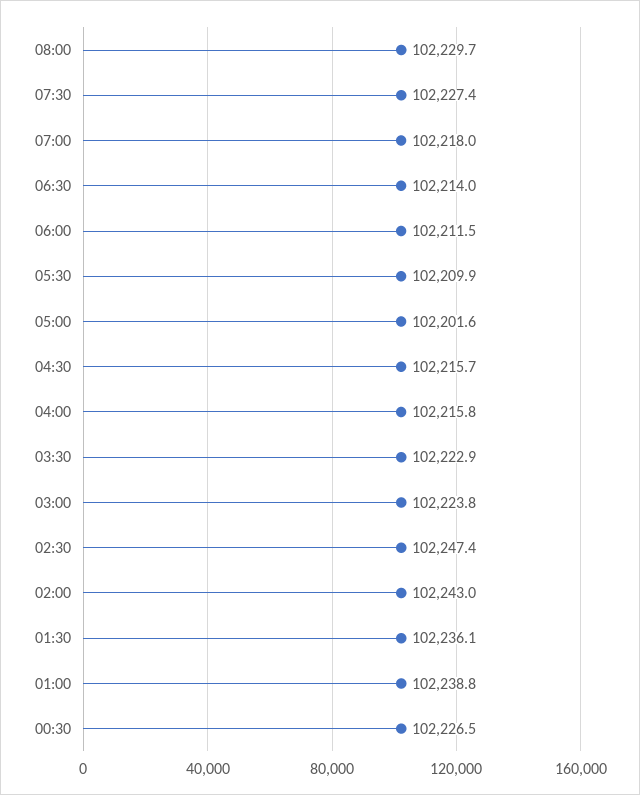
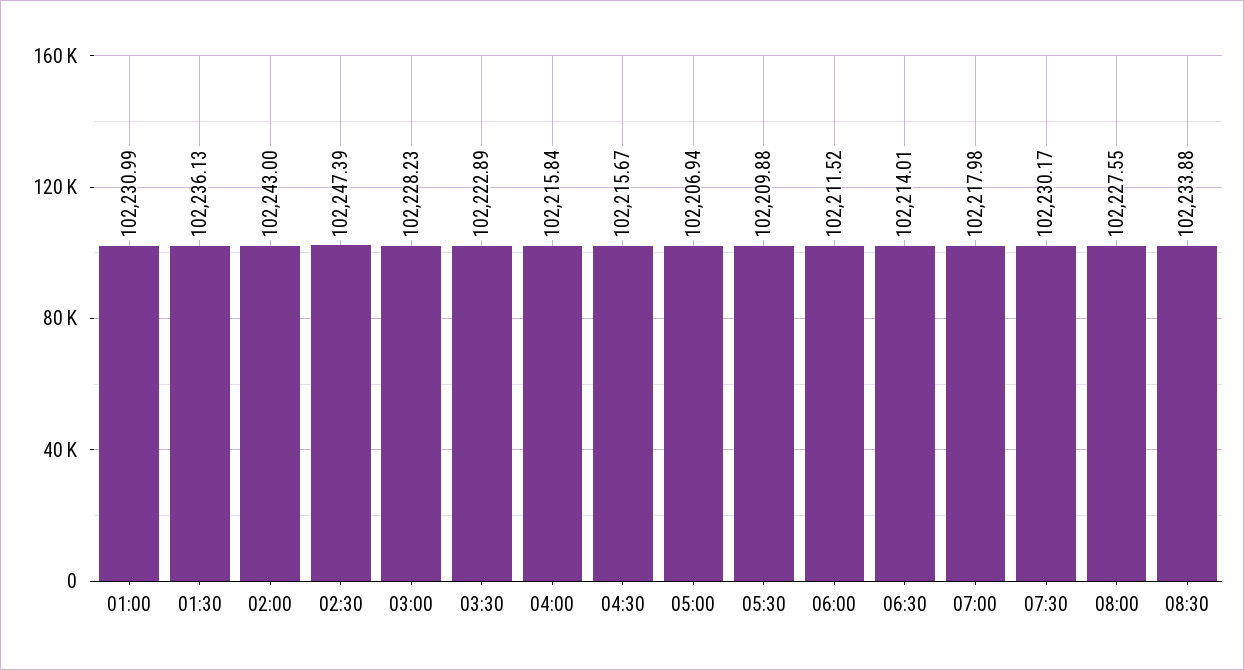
08:00: 102229.7 -> 102227.55
07:30: 102227.4 -> 102230.17
05:00: 102201.6 -> 102206.94
03:00: 102223.8 -> 102228.23
01:00: 102238.8 -> 102230.99
00:30: 102226.5 -> none
08:30: none -> 102233.88

